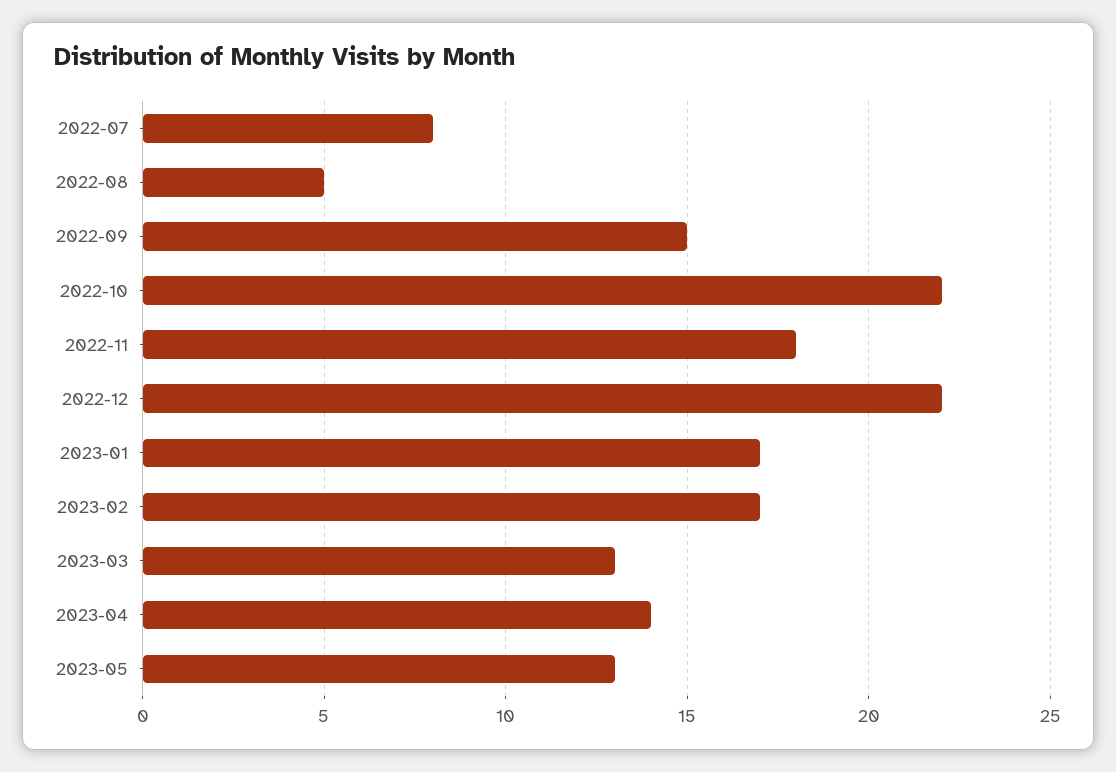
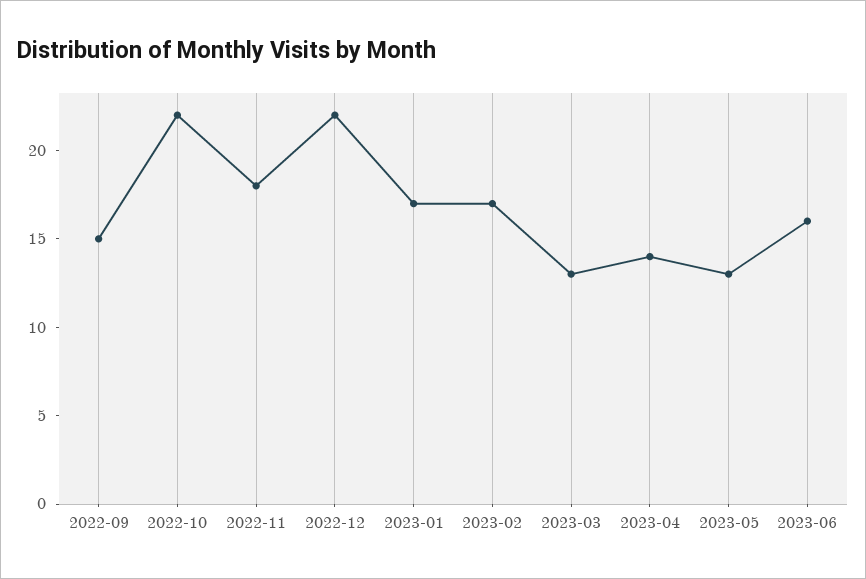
2022-07: 8 -> none
2022-08: 5 -> none
2023-06: none -> 16

